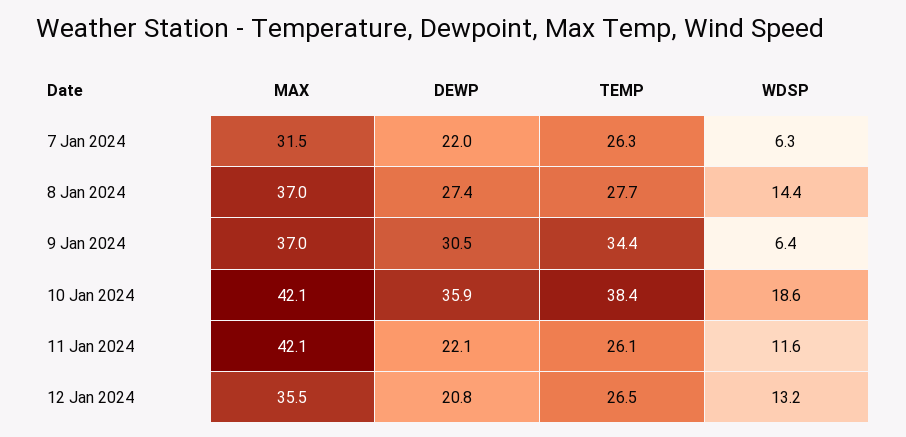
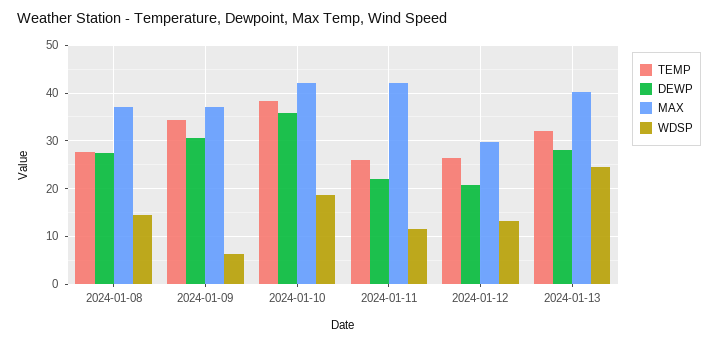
MAX, 7 Jan 2024: 31.5 -> none
DEWP, 7 Jan 2024: 22 -> none
TEMP, 7 Jan 2024: 26.3 -> none
WDSP, 7 Jan 2024: 6.3 -> none
MAX, 12 Jan 2024: 35.5 -> 30
TEMP, 2024-01-13: none -> 32
DEWP, 2024-01-13: none -> 28
MAX, 2024-01-13: none -> 40
WDSP, 2024-01-13: none -> 24

